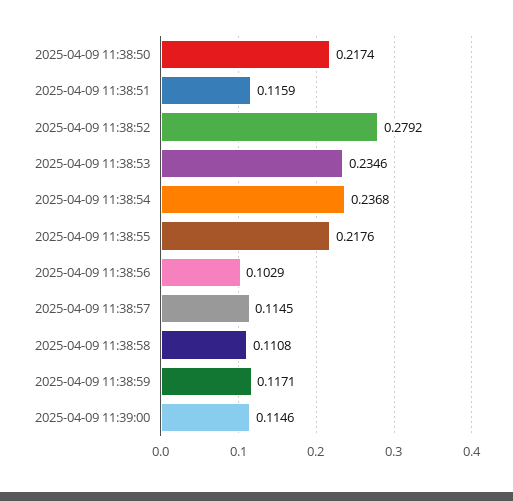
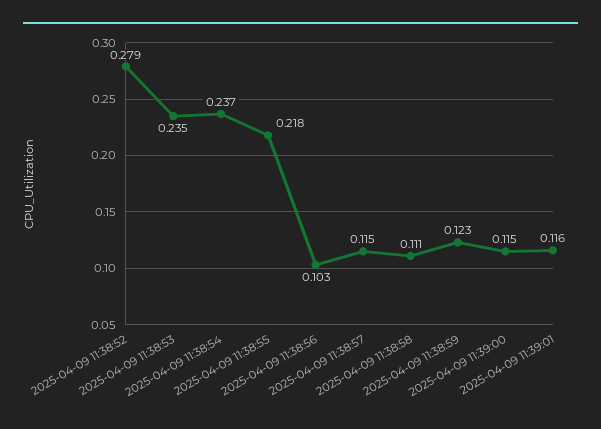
2025-04-09 11:38:50: 0.2174 -> none
2025-04-09 11:38:51: 0.1159 -> none
2025-04-09 11:38:59: 0.1171 -> 0.123
2025-04-09 11:39:01: none -> 0.116

